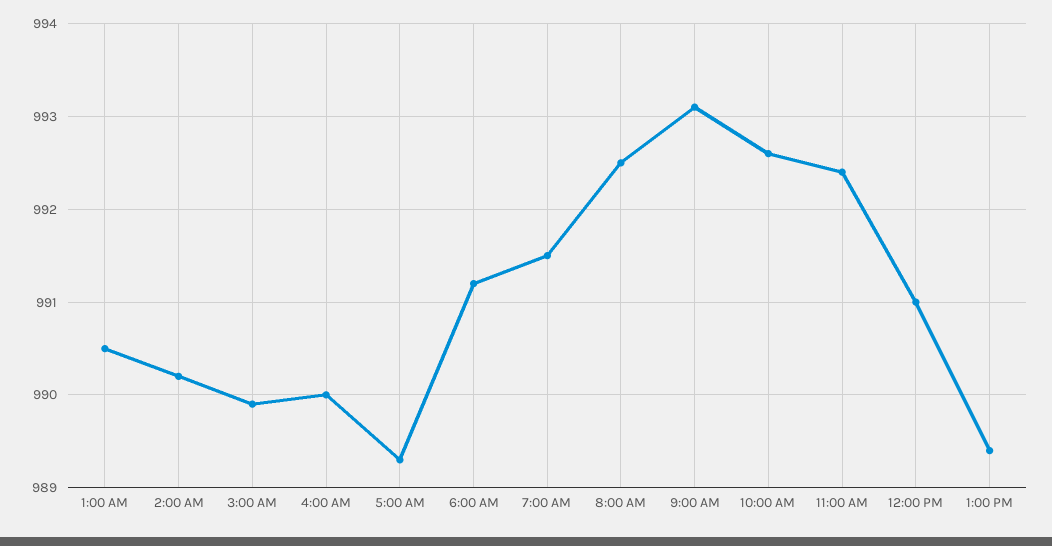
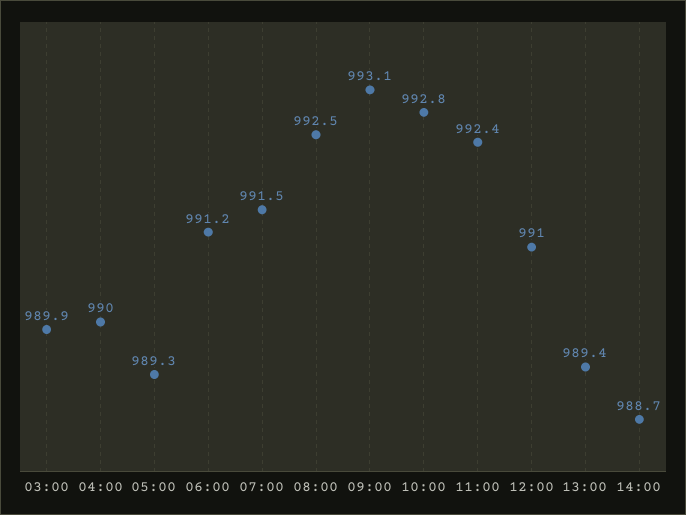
1:00 AM: 990.5 -> none
2:00 AM: 990.2 -> none
10:00 AM: 992.6 -> 992.8
14:00: none -> 988.7

